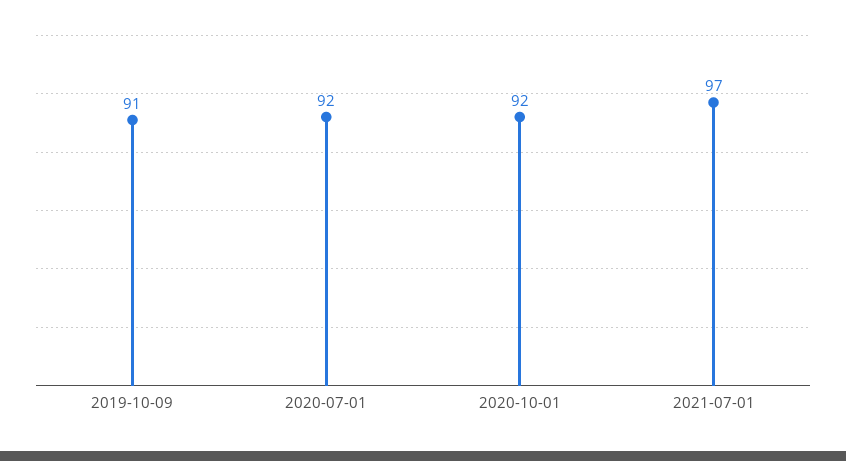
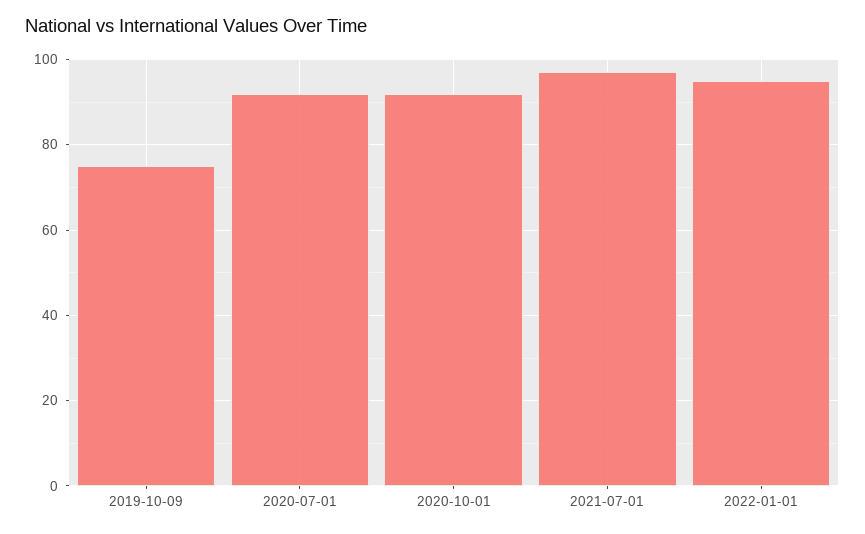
2019-10-09: 91 -> 75
2022-01-01: none -> 95

